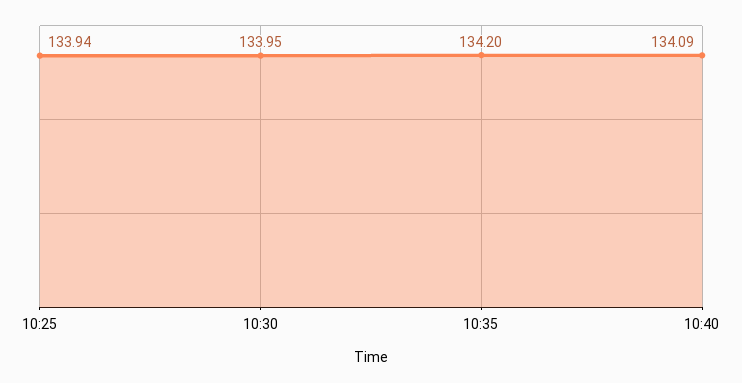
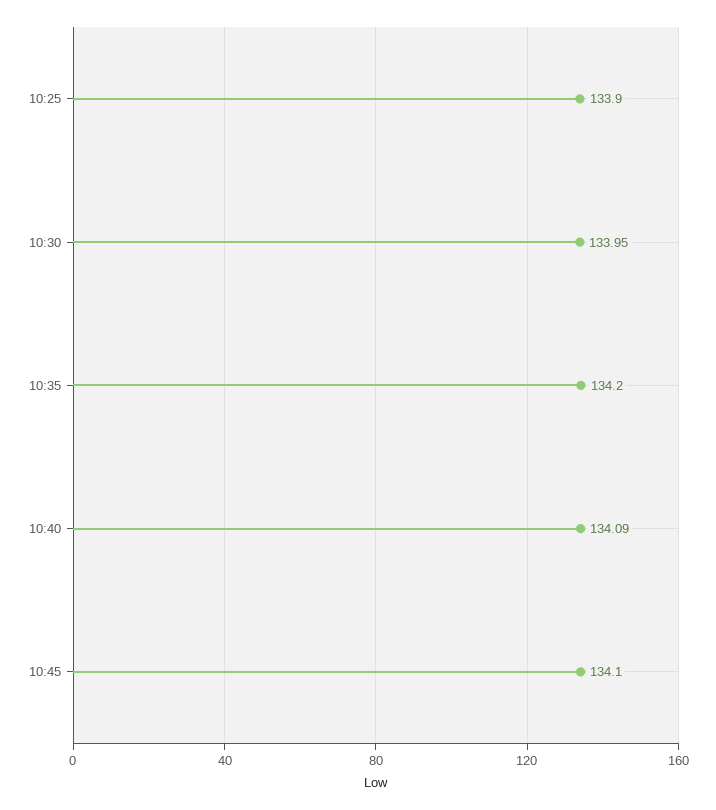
10:25: 133.94 -> 133.9
10:45: none -> 134.1

